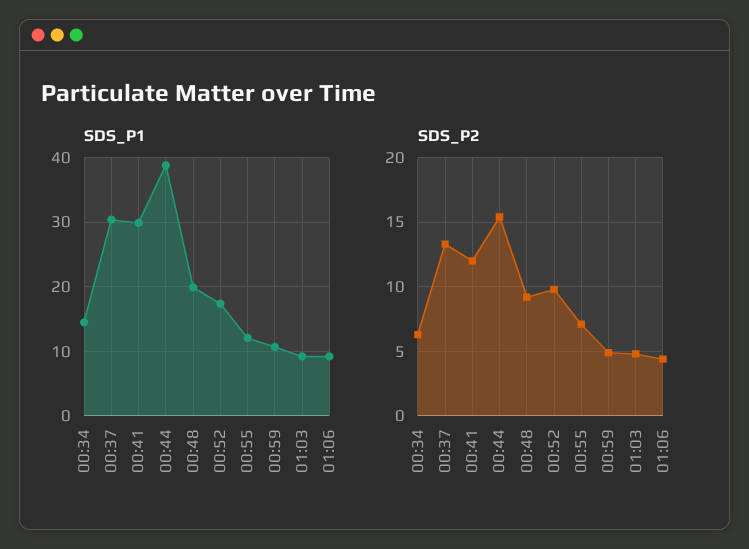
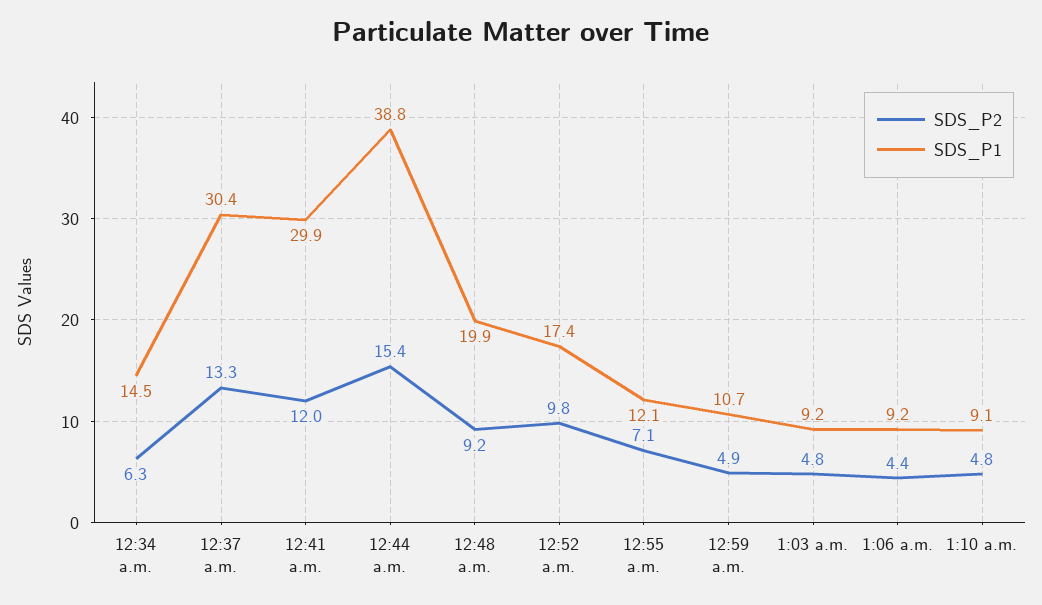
SDS_P2, 1:10 a.m.: none -> 4.8
SDS_P1, 1:10 a.m.: none -> 9.1

